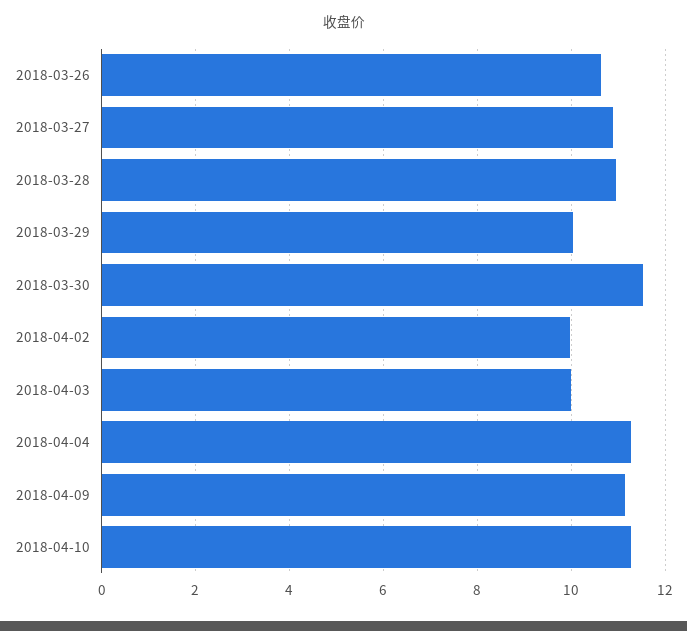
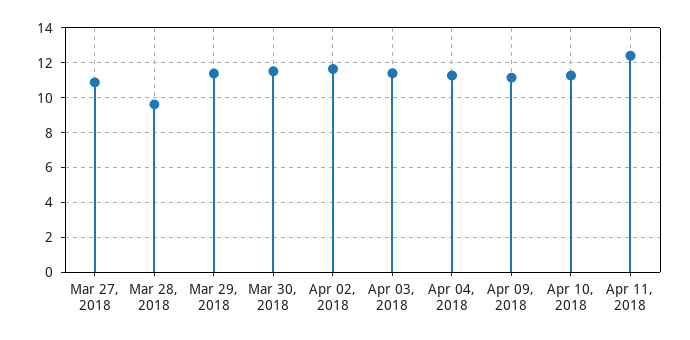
2018-03-26: 10.6 -> none
2018-03-28: 11 -> 9.5
2018-03-29: 10 -> 11.5
2018-04-02: 10 -> 11.5
2018-04-03: 10 -> 11.5
Apr 11, 2018: none -> 12.5

